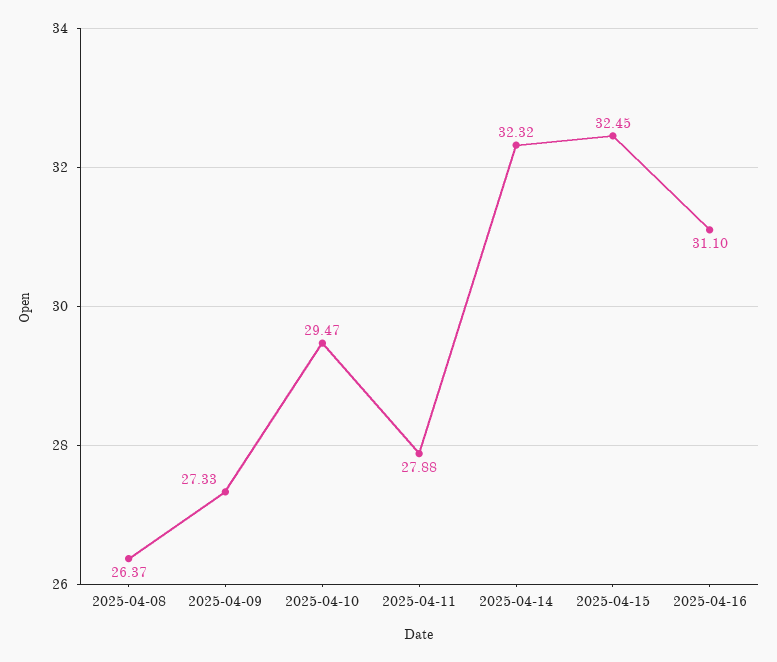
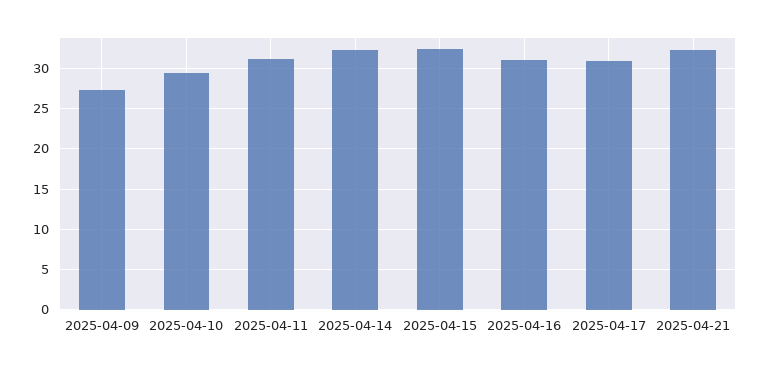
2025-04-08: 26.37 -> none
2025-04-11: 27.88 -> 31
2025-04-17: none -> 31
2025-04-21: none -> 32

